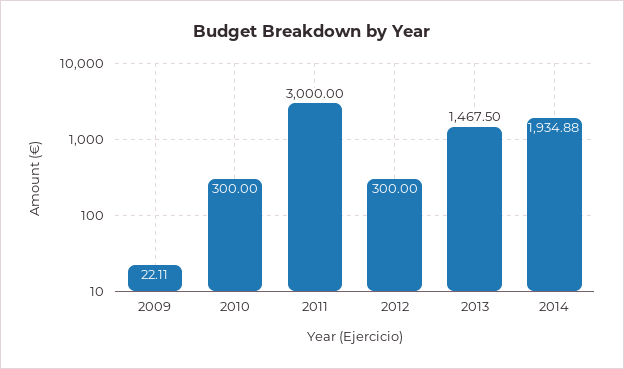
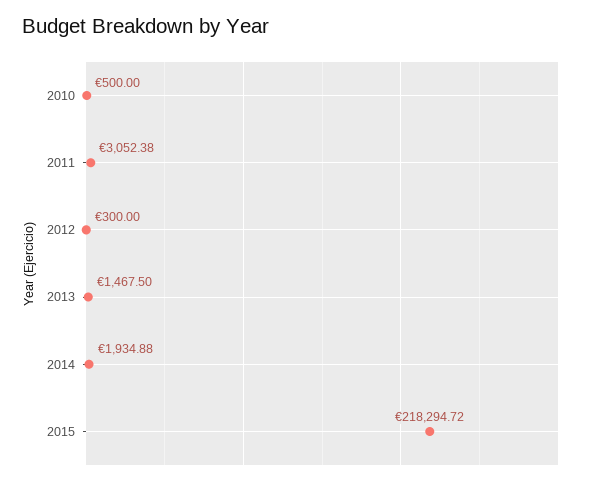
2009: 22.11 -> none
2010: 300 -> 500
2011: 3000 -> 3052.38
2015: none -> 218294.72

